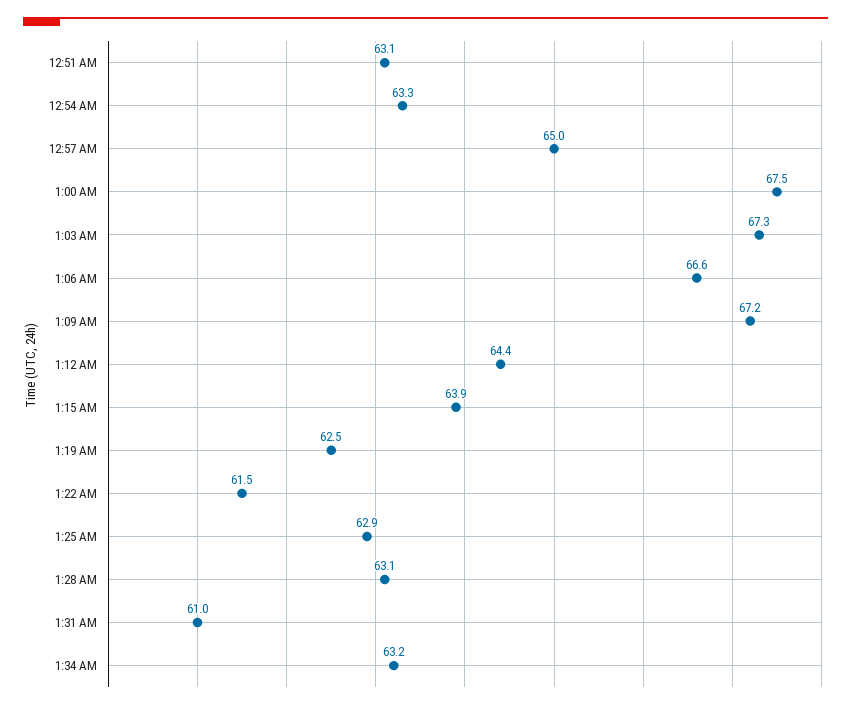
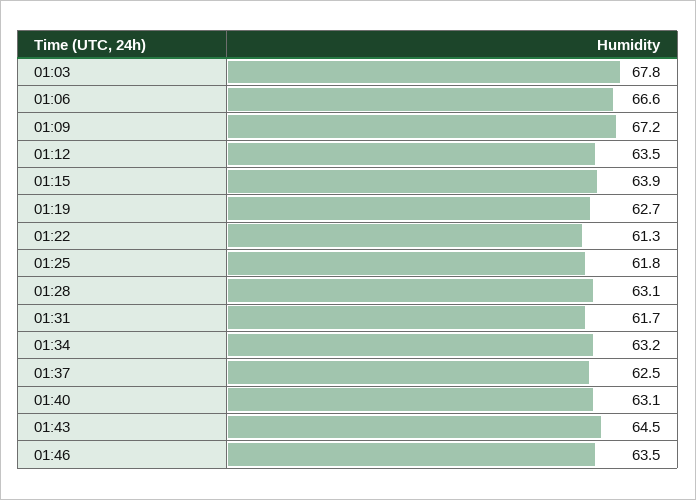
12:51 AM: 63.1 -> none
12:54 AM: 63.3 -> none
12:57 AM: 65 -> none
1:00 AM: 67.5 -> none
1:03 AM: 67.3 -> 67.8
1:12 AM: 64.4 -> 63.5
1:19 AM: 62.5 -> 62.7
1:22 AM: 61.5 -> 61.3
1:25 AM: 62.9 -> 61.8
1:31 AM: 61 -> 61.7
01:37: none -> 62.5
01:40: none -> 63.1
01:43: none -> 64.5
01:46: none -> 63.5

